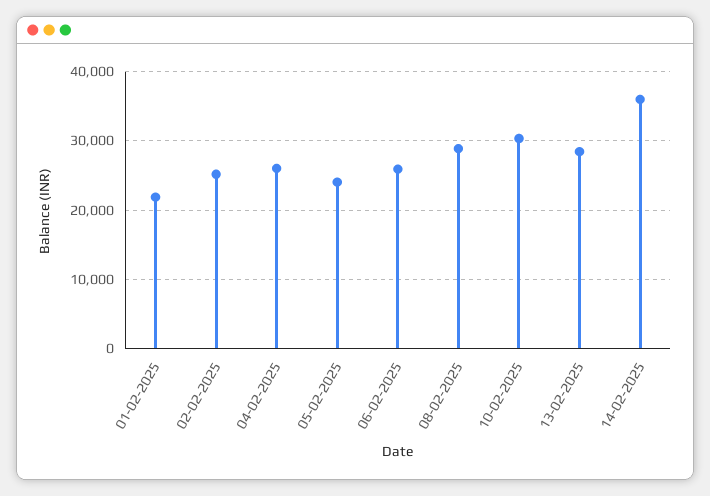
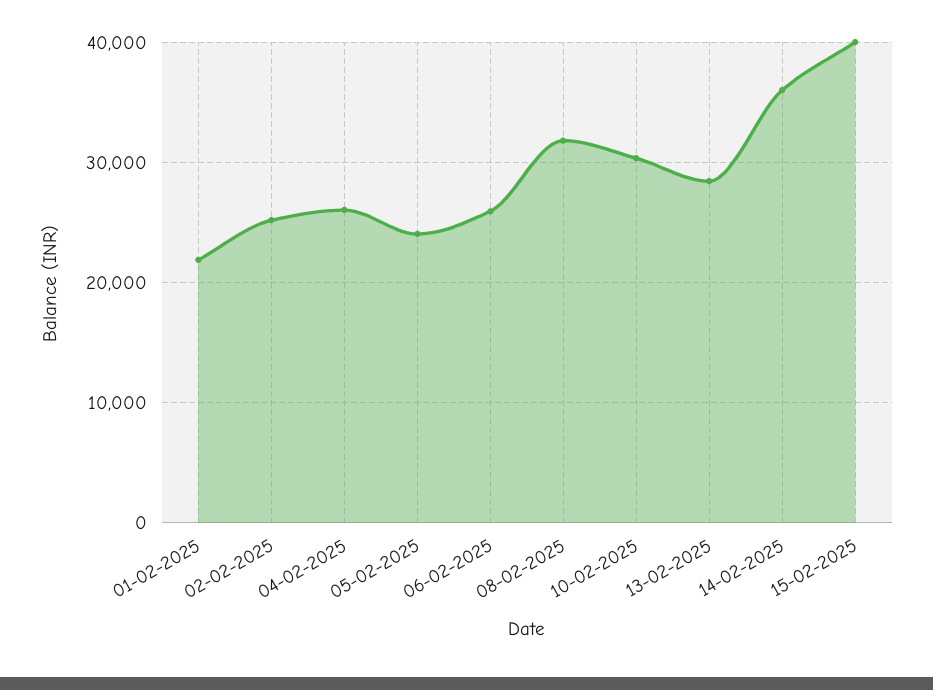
08-02-2025: 29000 -> 32000
15-02-2025: none -> 40000

